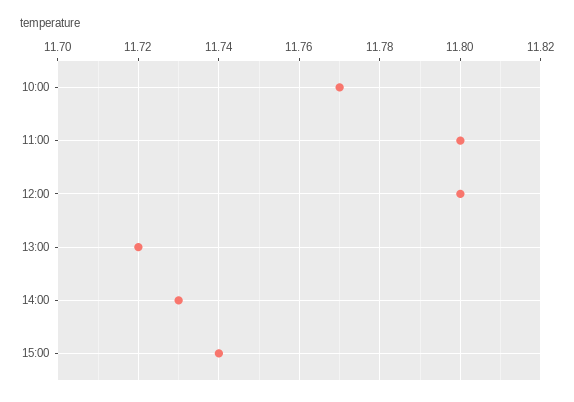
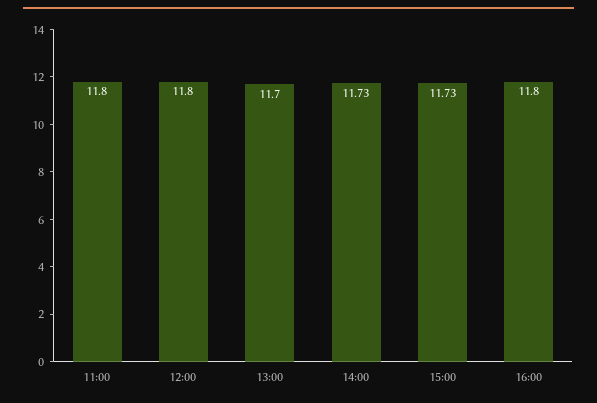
10:00: 11.77 -> none
13:00: 11.72 -> 11.7
15:00: 11.74 -> 11.73
16:00: none -> 11.8

